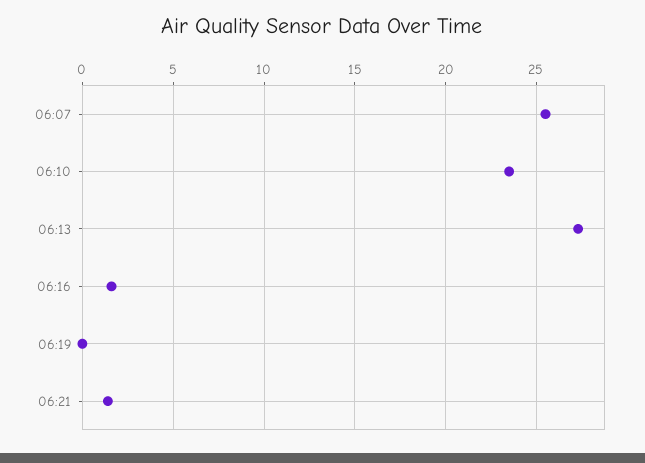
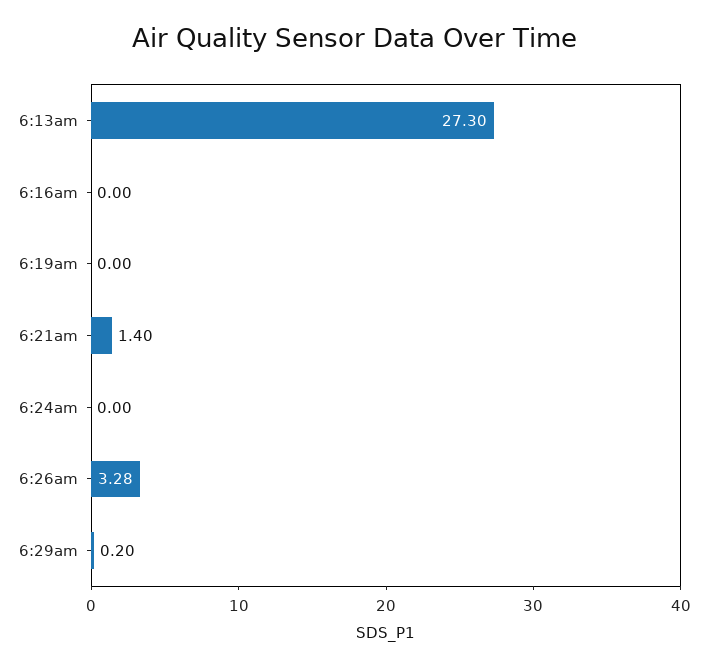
06:07: 25.5 -> none
06:10: 23.5 -> none
06:16: 1.5 -> 0
6:24am: none -> 0
6:26am: none -> 3.28
6:29am: none -> 0.2

